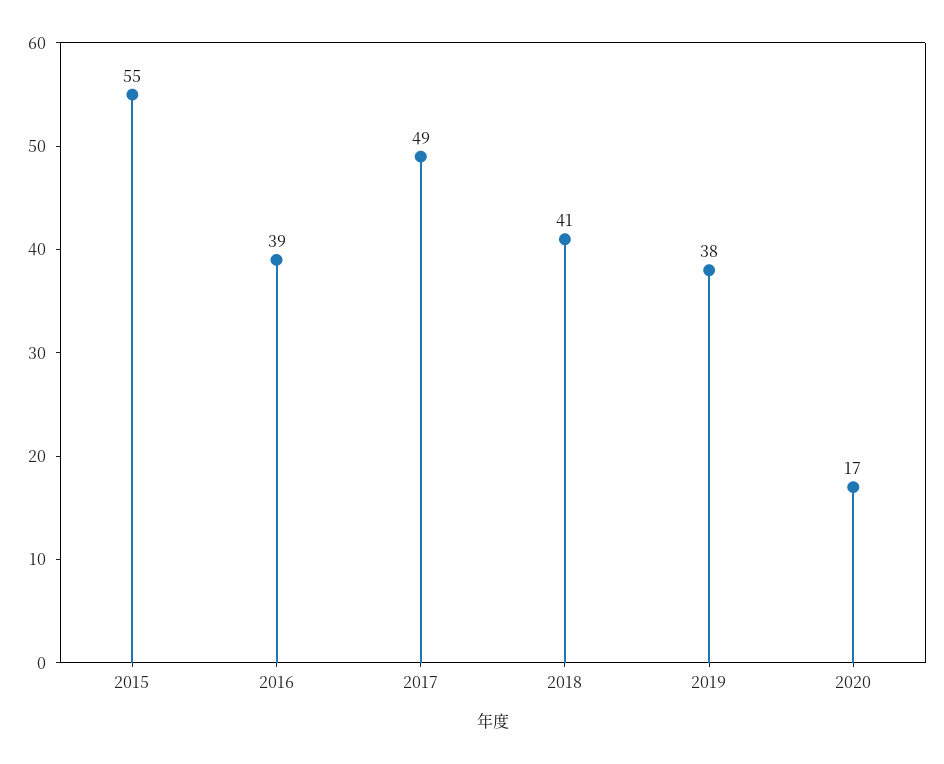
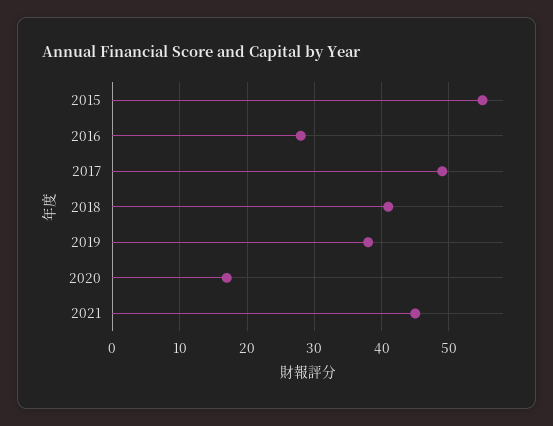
2016: 39 -> 28
2021: none -> 45

